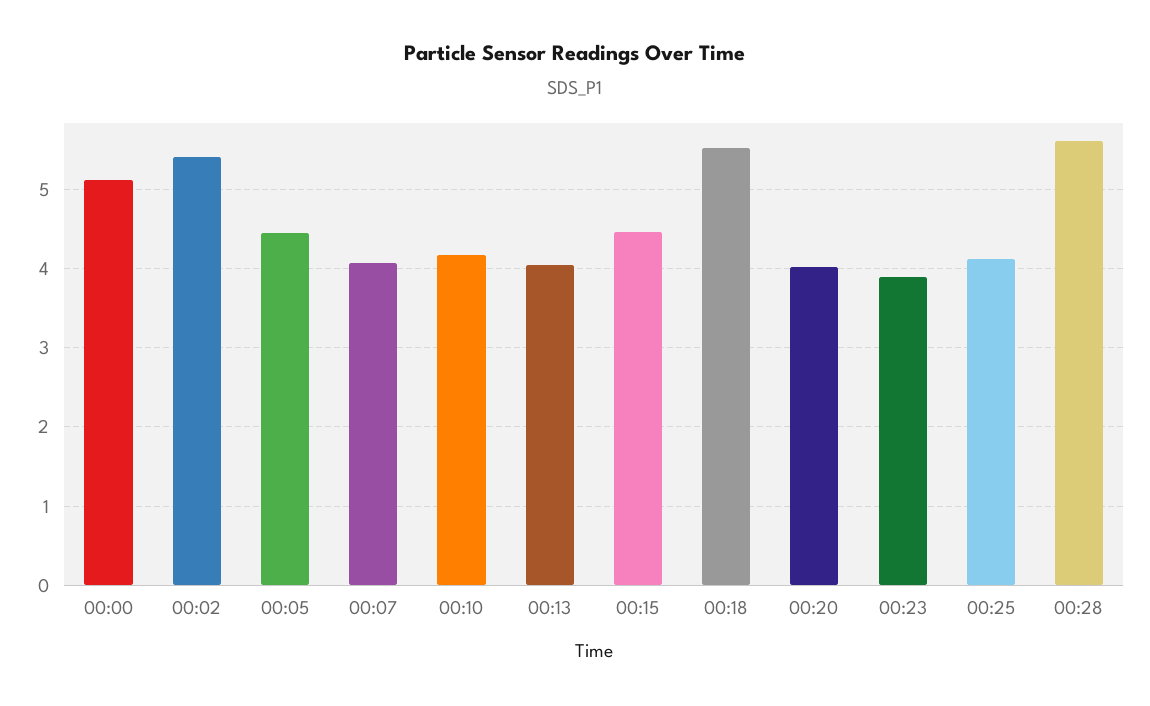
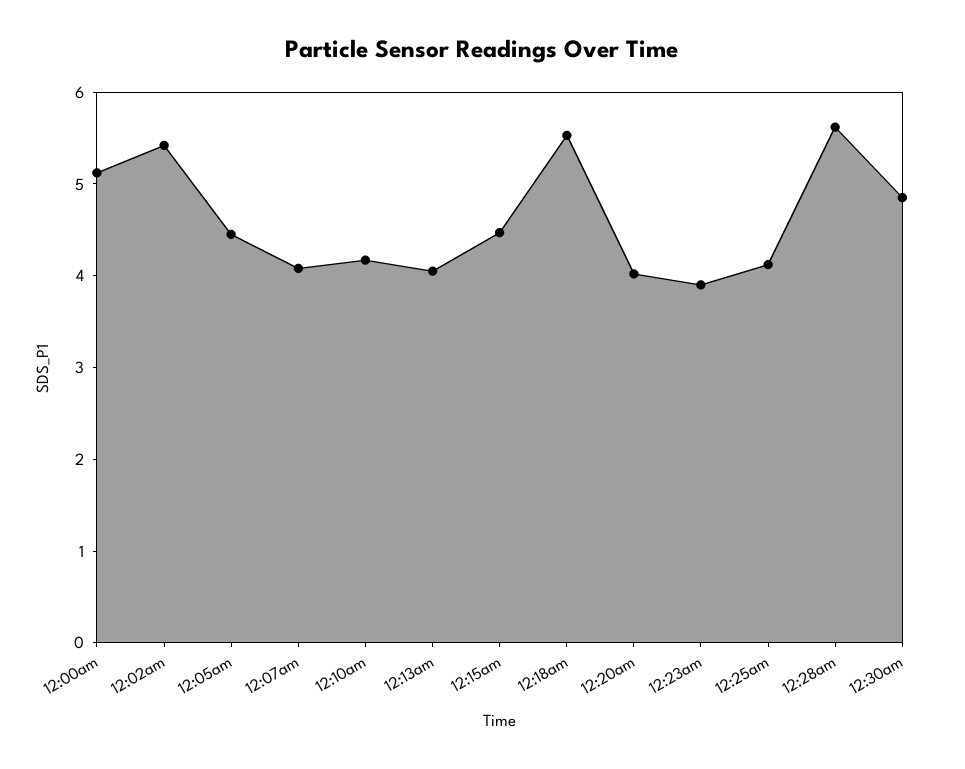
12:30am: none -> 4.8

